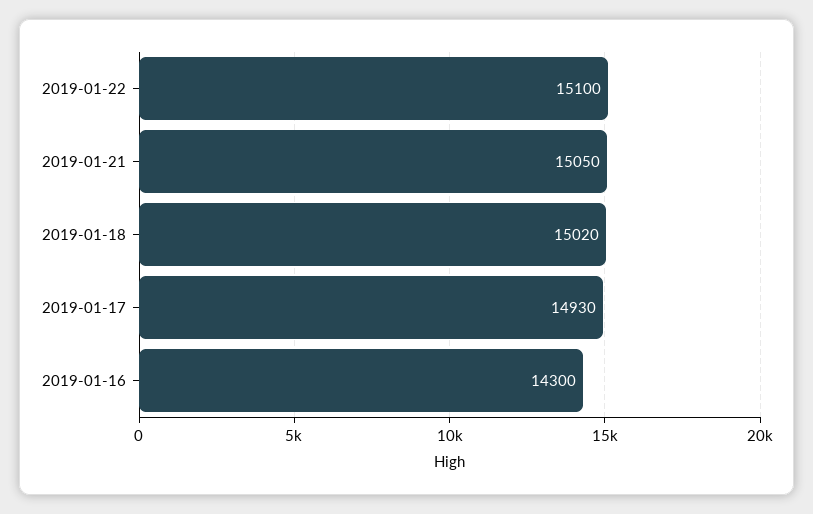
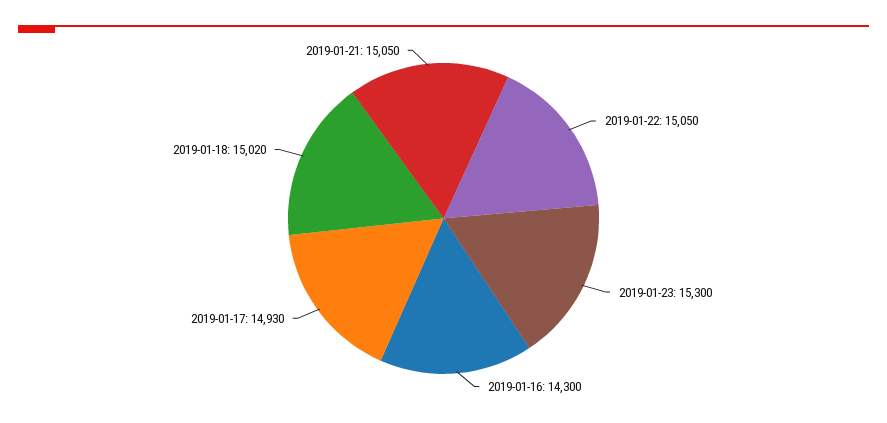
2019-01-22: 15100 -> 15050
2019-01-23: none -> 15300

